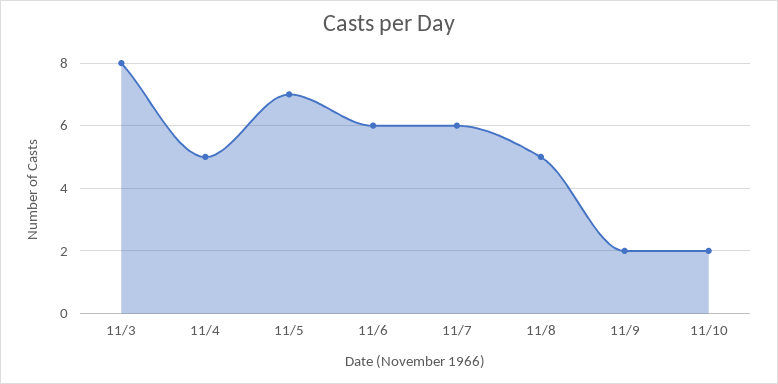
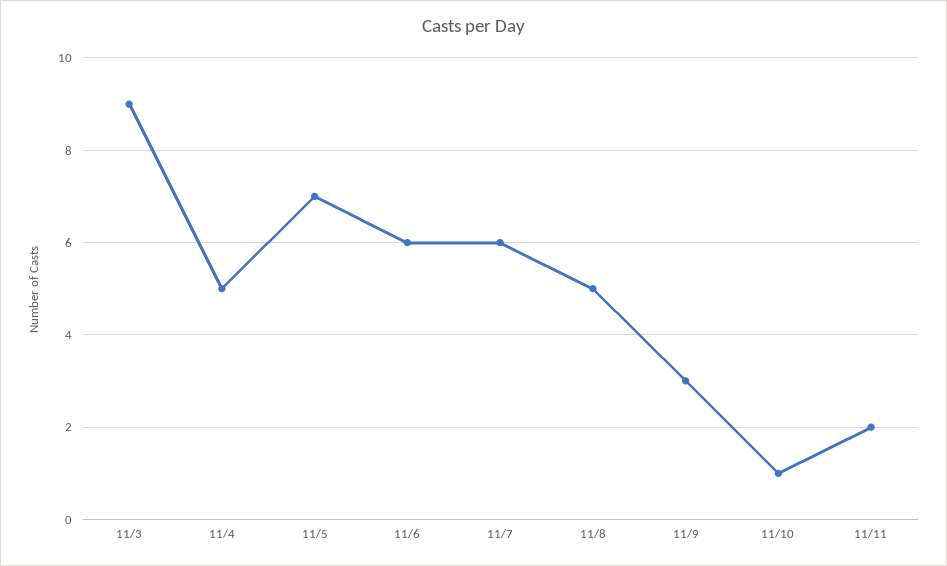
11/3: 8 -> 9
11/9: 2 -> 3
11/10: 2 -> 1
11/11: none -> 2

